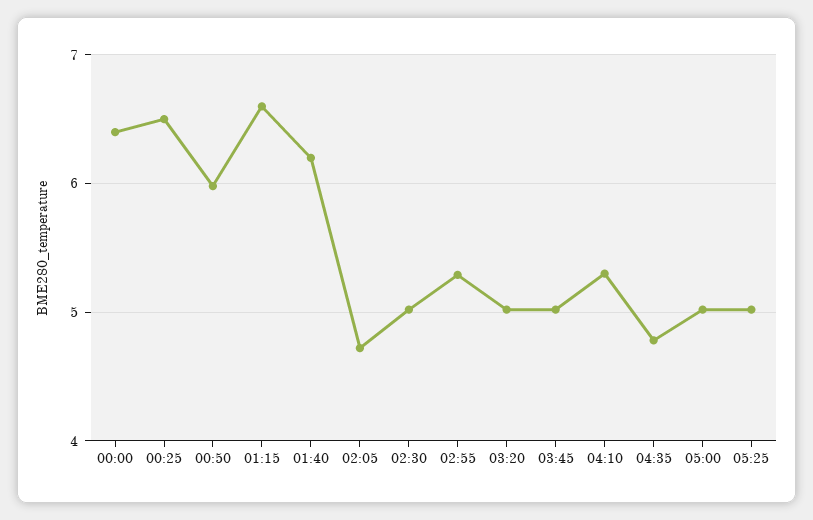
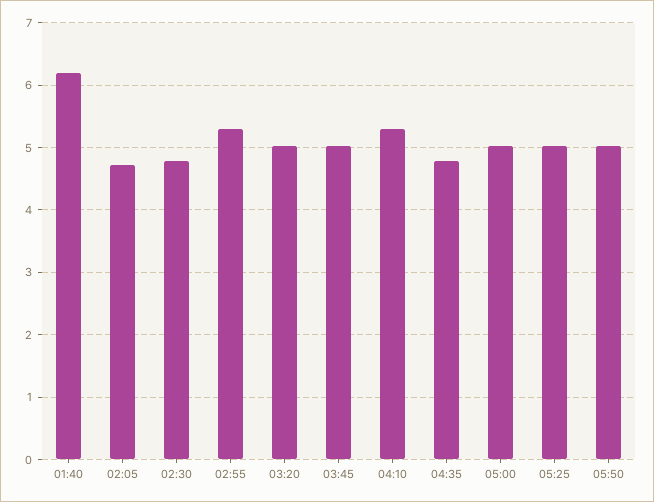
00:00: 6.4 -> none
00:25: 6.5 -> none
00:50: 6 -> none
01:15: 6.6 -> none
02:30: 5 -> 4.8
05:50: none -> 5

